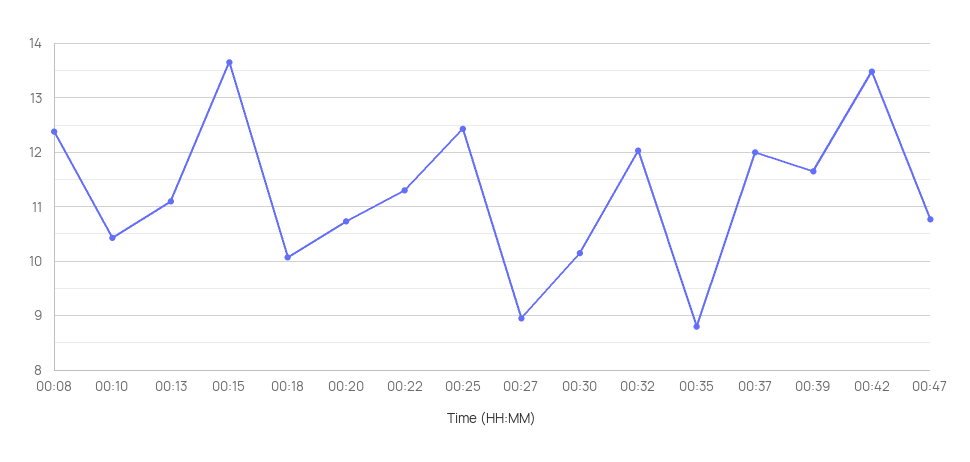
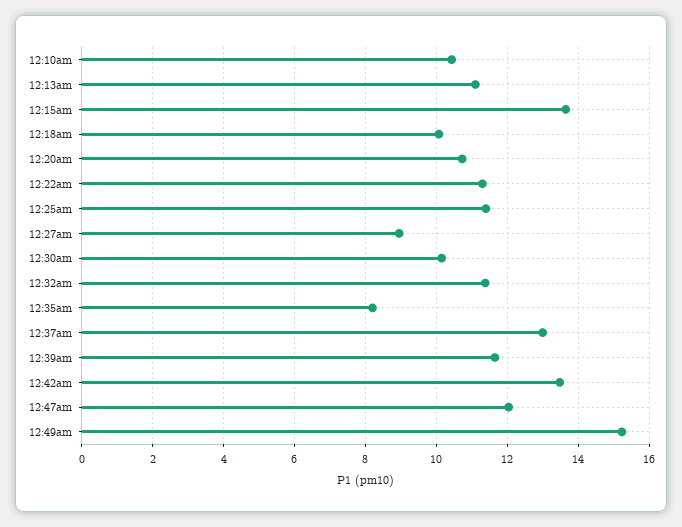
00:08: 12.4 -> none
00:25: 12.4 -> 11.4
00:32: 12 -> 11.4
00:35: 8.8 -> 8.2
00:37: 12 -> 13
00:47: 10.8 -> 12
12:49am: none -> 15.2

